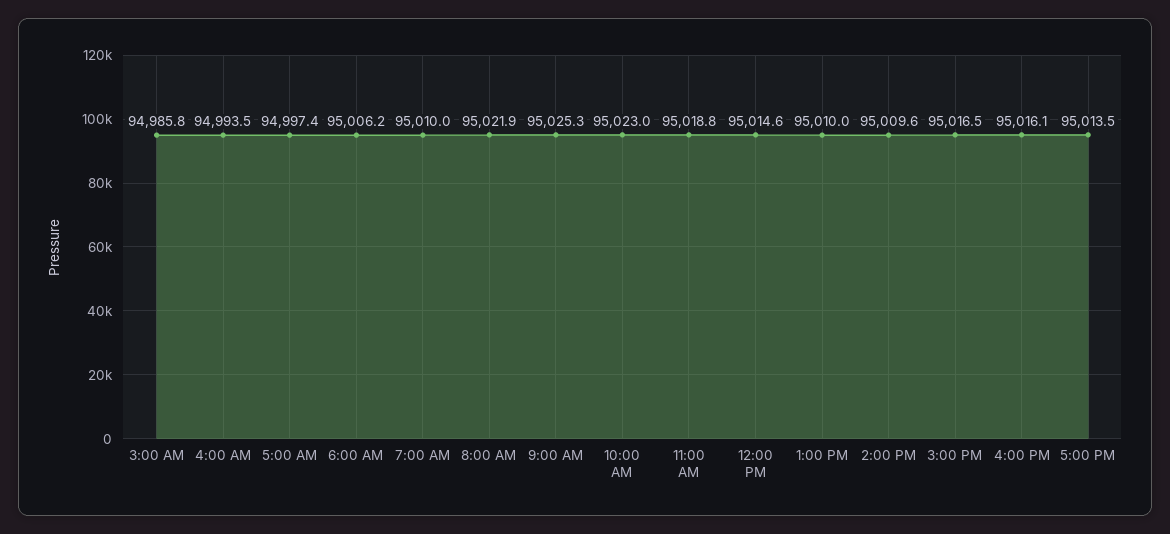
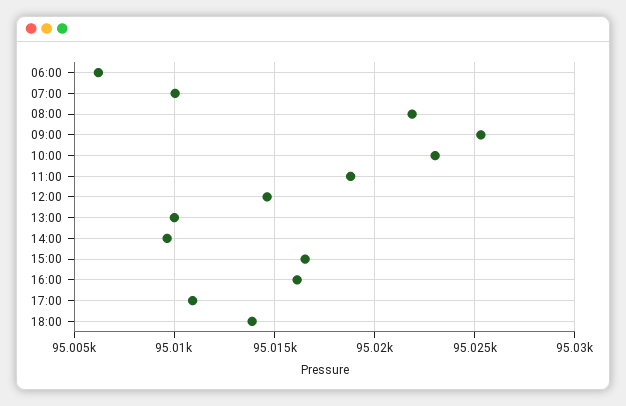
3:00 AM: 94985.8 -> none
4:00 AM: 94993.5 -> none
5:00 AM: 94997.4 -> none
5:00 PM: 95013.5 -> 95011
18:00: none -> 95014

